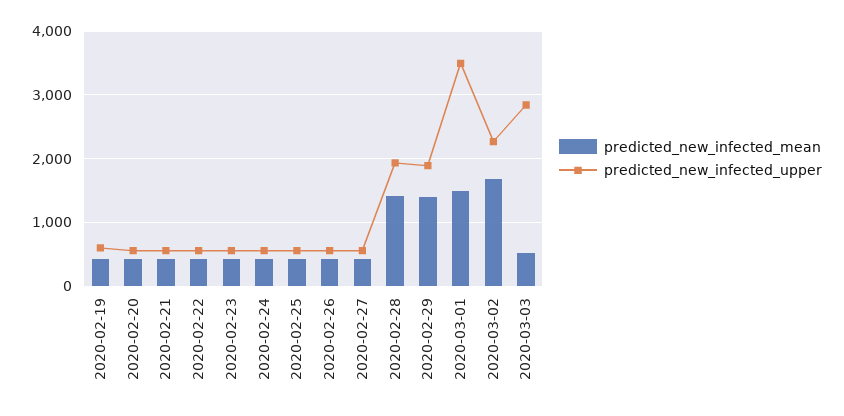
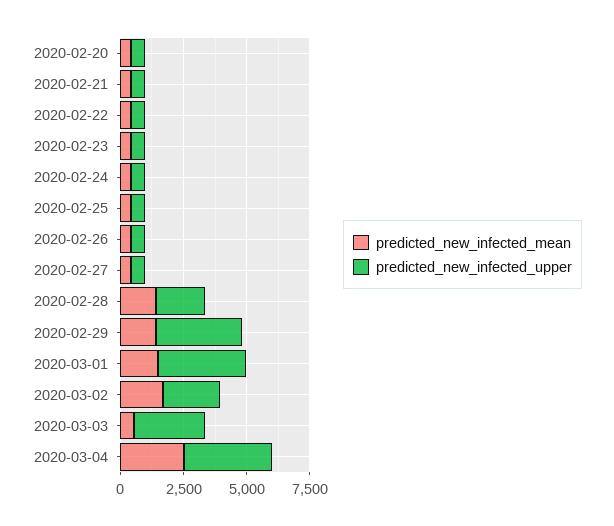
predicted_new_infected_mean, 2020-02-19: 400 -> none
predicted_new_infected_upper, 2020-02-19: 600 -> none
predicted_new_infected_upper, 2020-02-29: 1900 -> 3500
predicted_new_infected_mean, 2020-03-04: none -> 2500
predicted_new_infected_upper, 2020-03-04: none -> 3500

